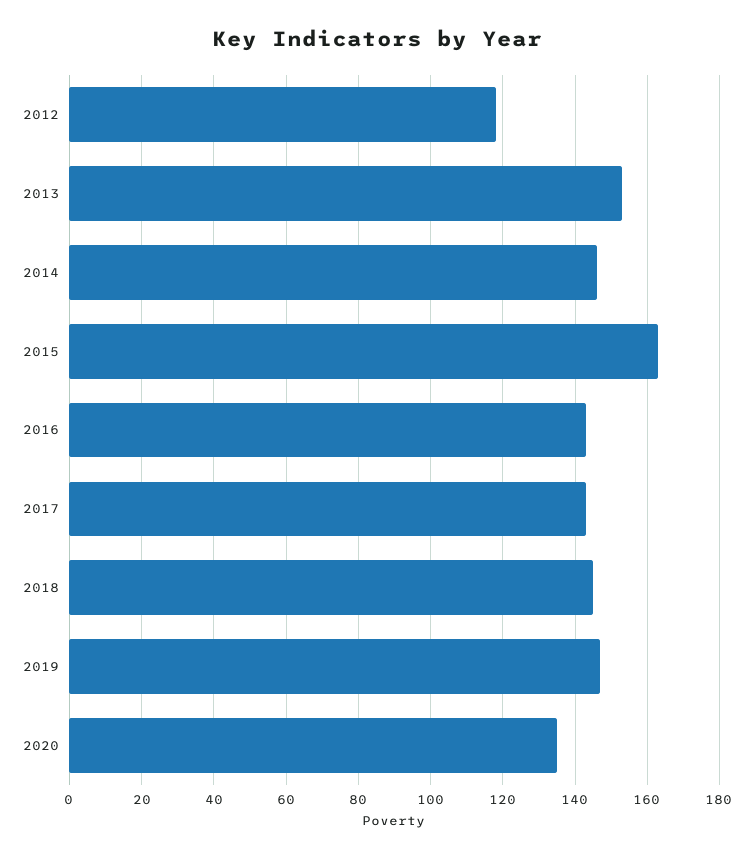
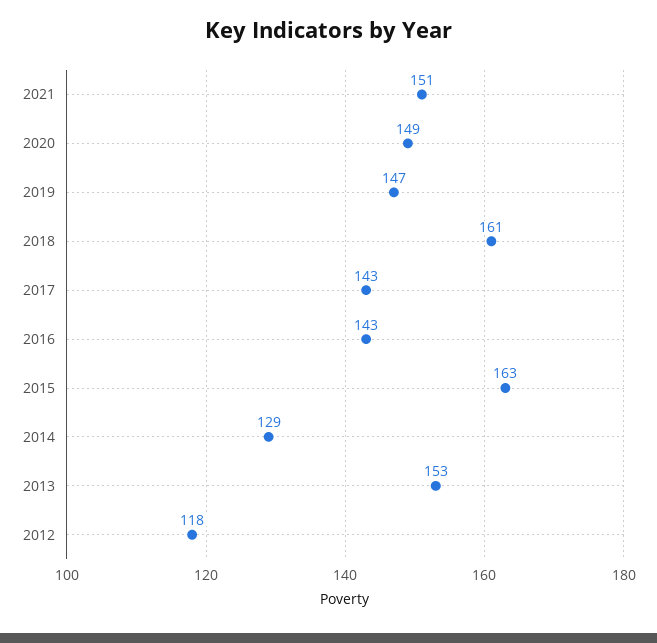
2014: 145 -> 129
2018: 145 -> 161
2020: 135 -> 149
2021: none -> 151

